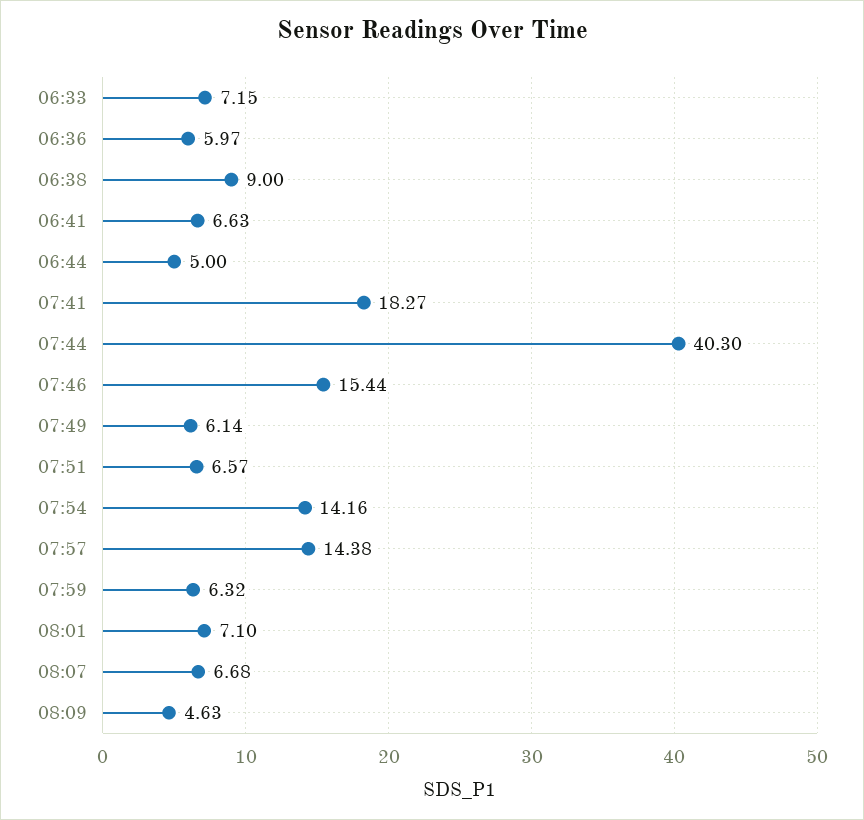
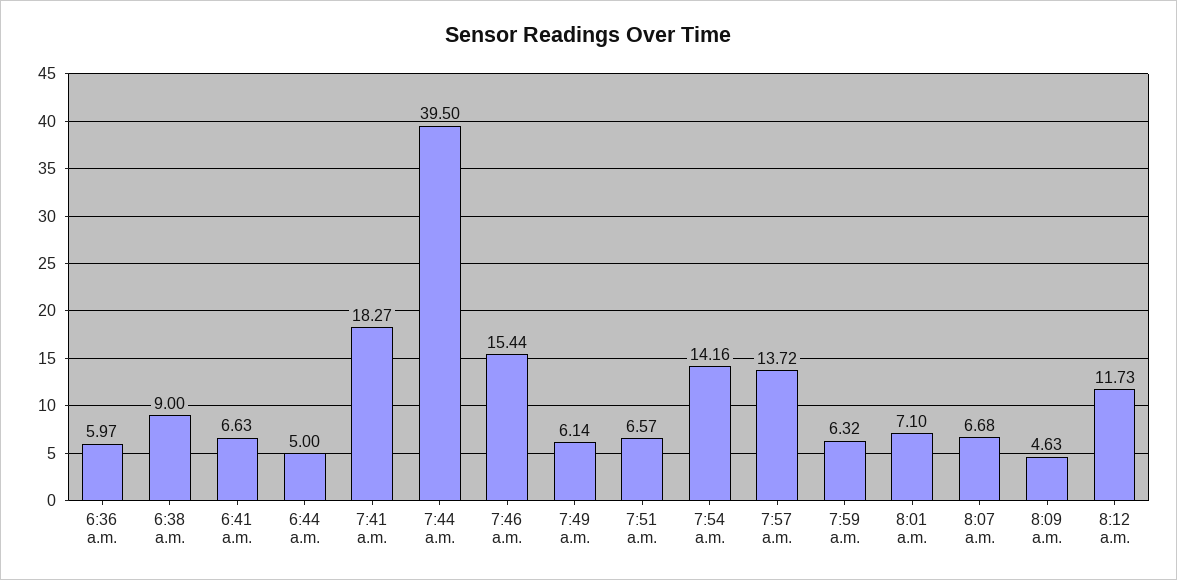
06:33: 7.15 -> none
07:44: 40.3 -> 39.5
07:57: 14.38 -> 13.72
8:12 a.m.: none -> 11.73

